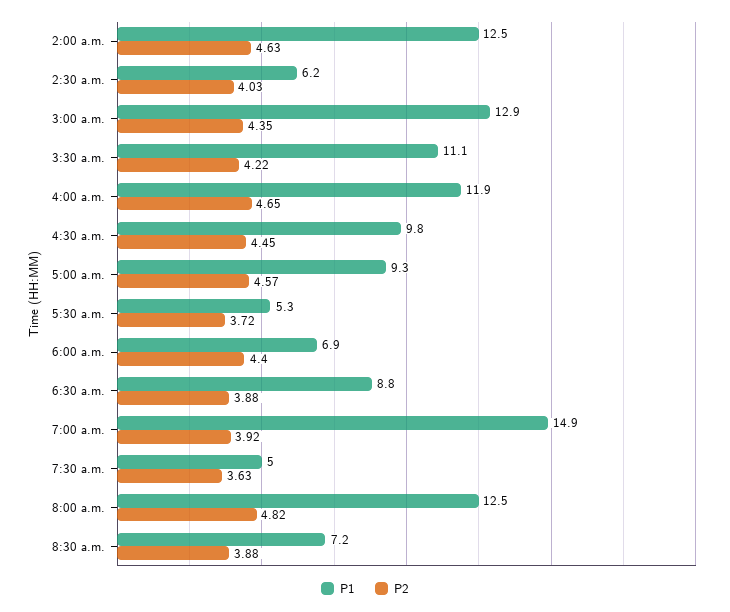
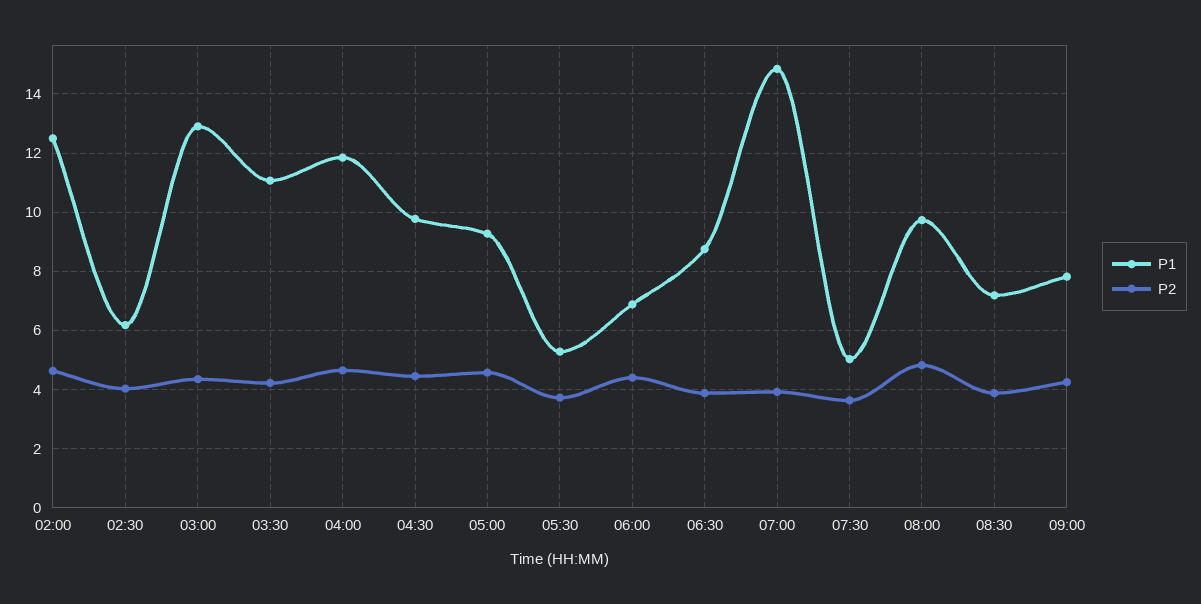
P1, 8:00 a.m.: 12.5 -> 9.75
P1, 09:00: none -> 7.75
P2, 09:00: none -> 4.25

